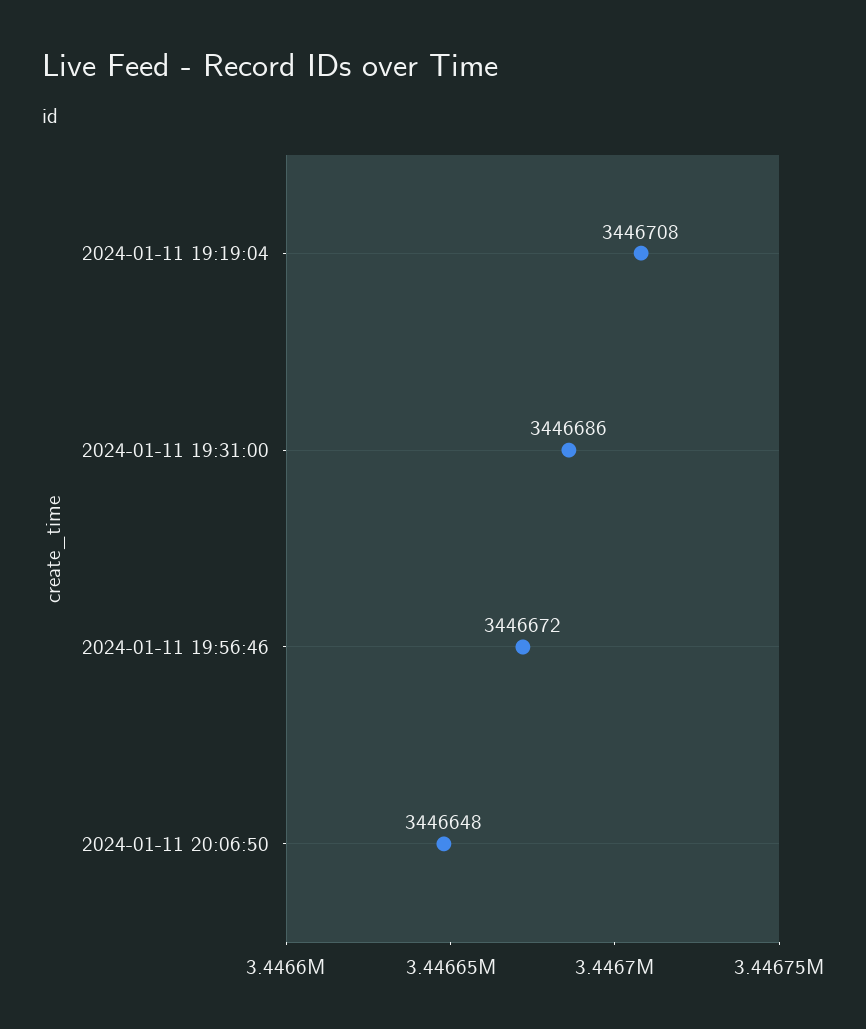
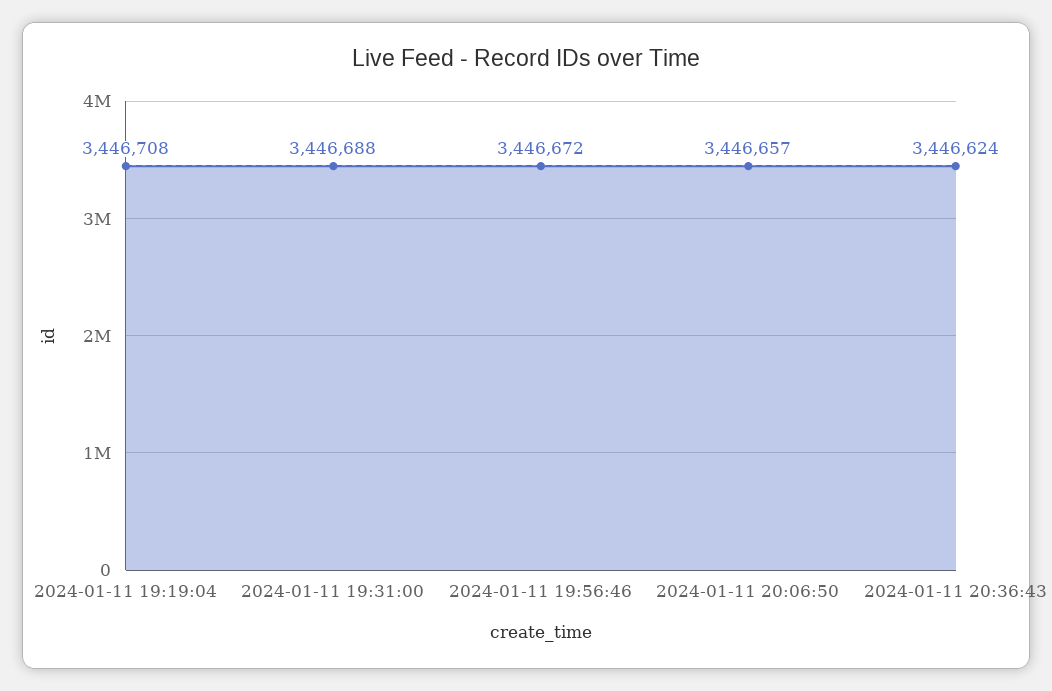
2024-01-11 19:31:00: 3446686 -> 3446688
2024-01-11 20:06:50: 3446648 -> 3446657
2024-01-11 20:36:43: none -> 3446624

